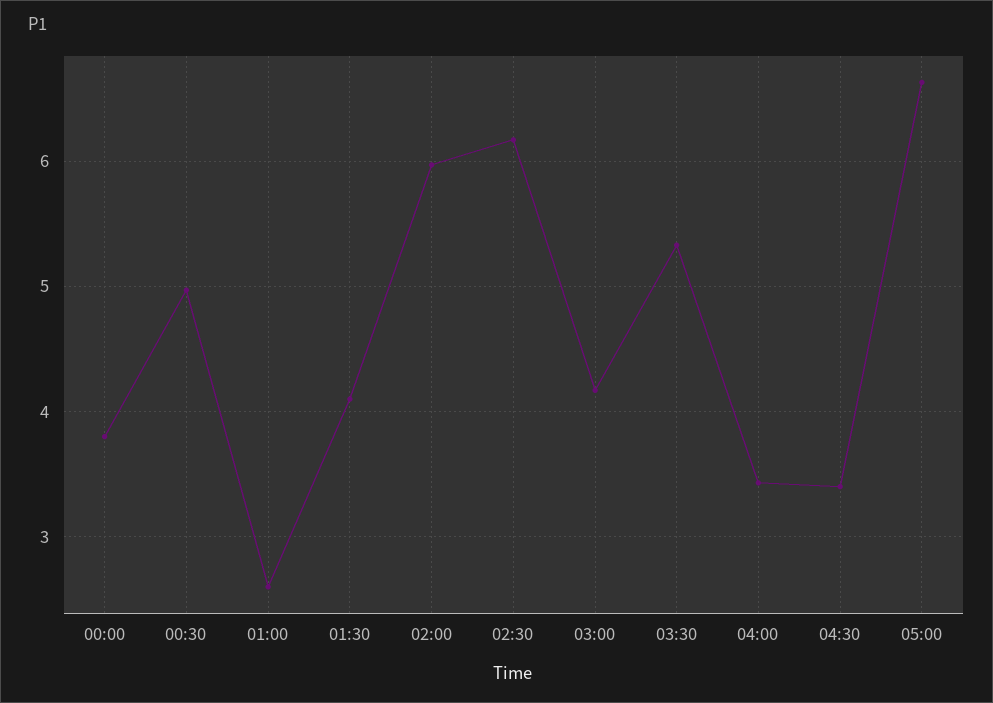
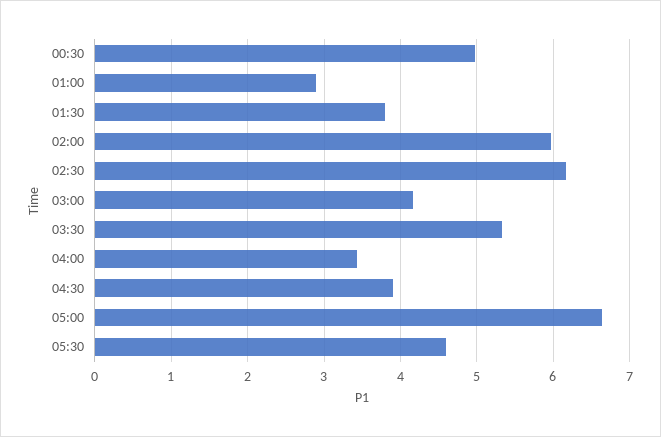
00:00: 3.8 -> none
01:00: 2.6 -> 2.9
01:30: 4.1 -> 3.8
04:30: 3.4 -> 3.9
05:30: none -> 4.6

